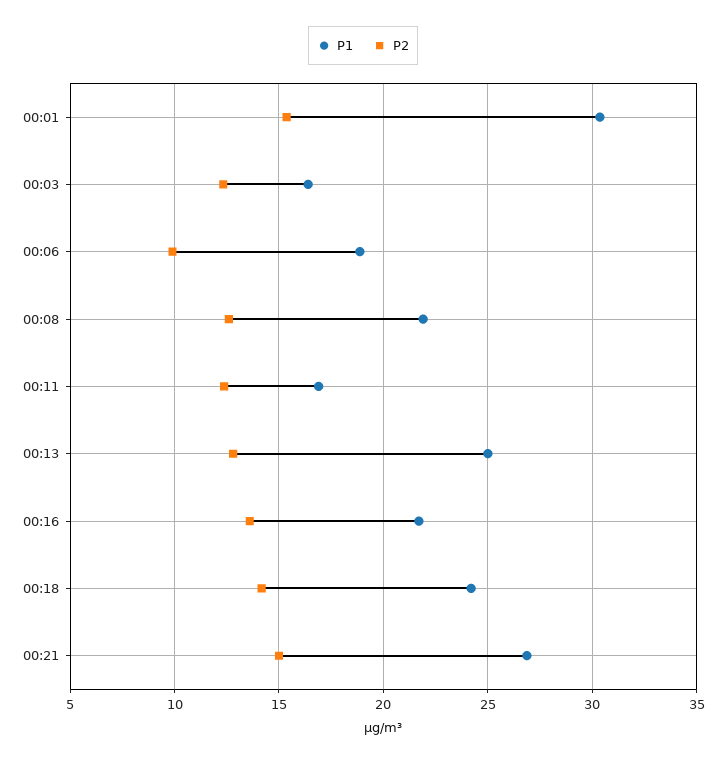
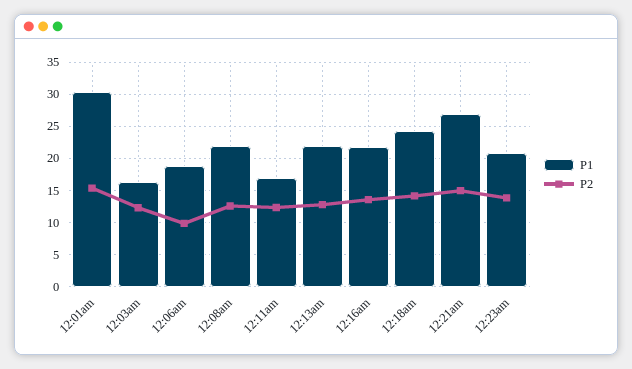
P1, 00:13: 25 -> 22
P1, 12:23am: none -> 21
P2, 12:23am: none -> 14

